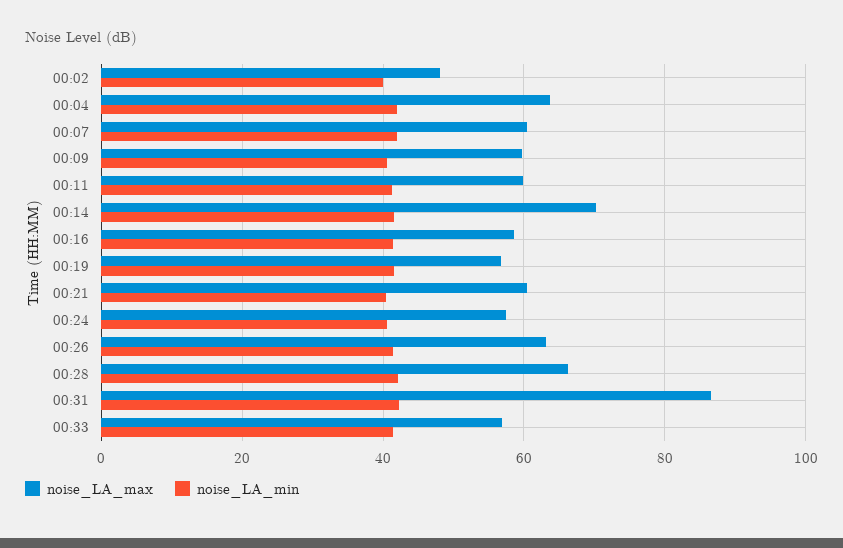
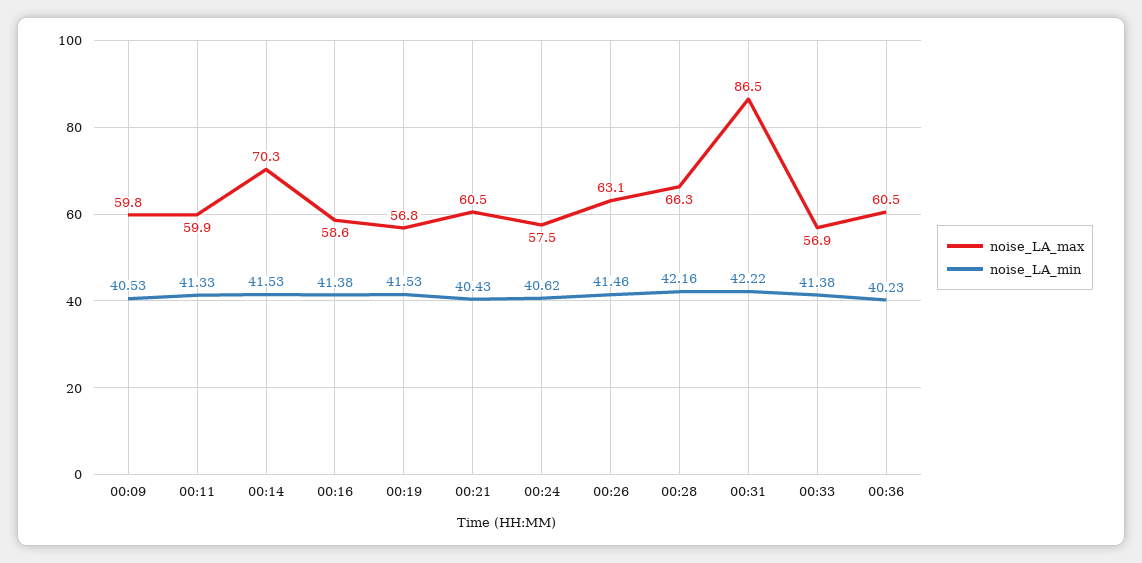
noise_LA_max, 00:02: 48 -> none
noise_LA_min, 00:02: 40 -> none
noise_LA_max, 00:04: 64 -> none
noise_LA_min, 00:04: 42 -> none
noise_LA_max, 00:07: 60 -> none
noise_LA_min, 00:07: 42 -> none
noise_LA_max, 00:36: none -> 60.5
noise_LA_min, 00:36: none -> 40.23

